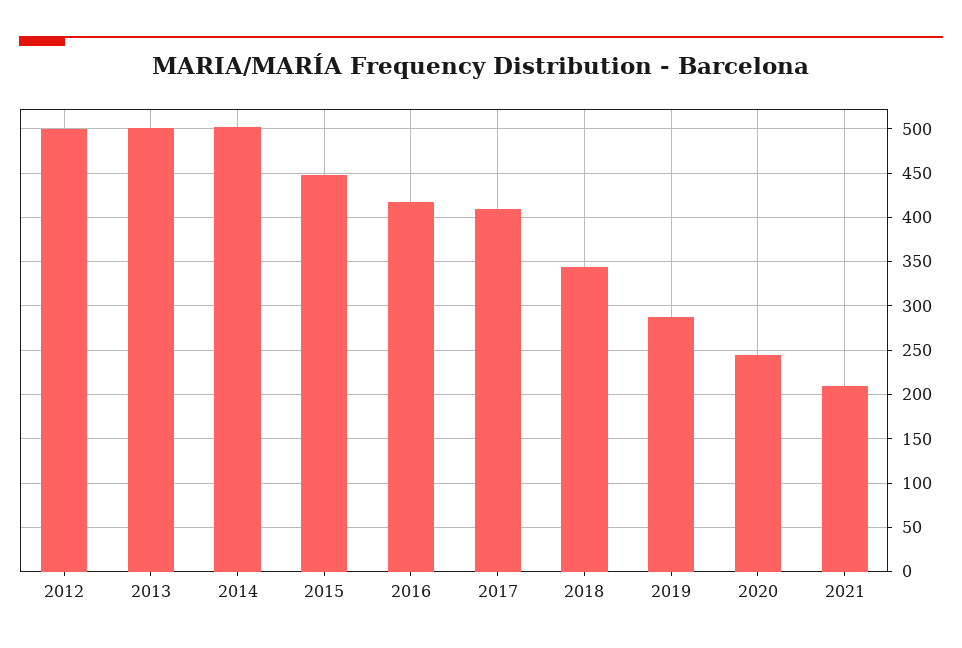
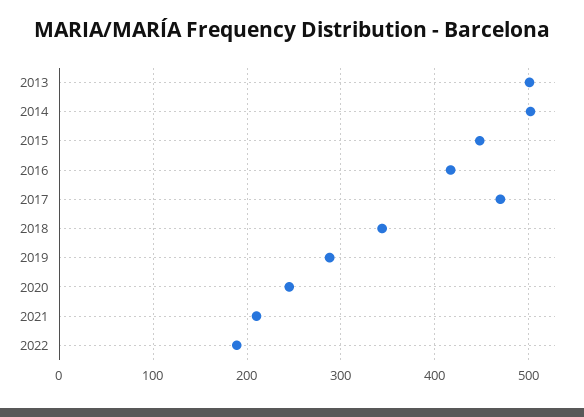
2012: 500 -> none
2017: 410 -> 470
2022: none -> 190

